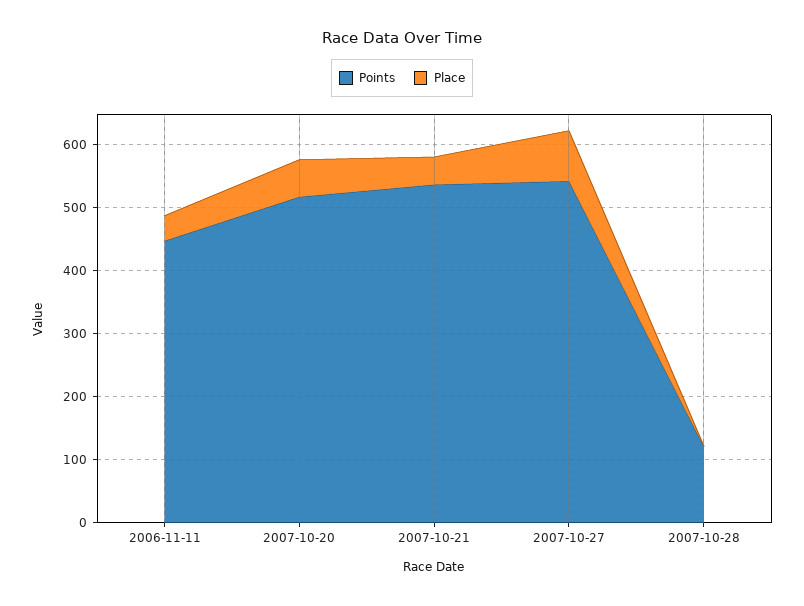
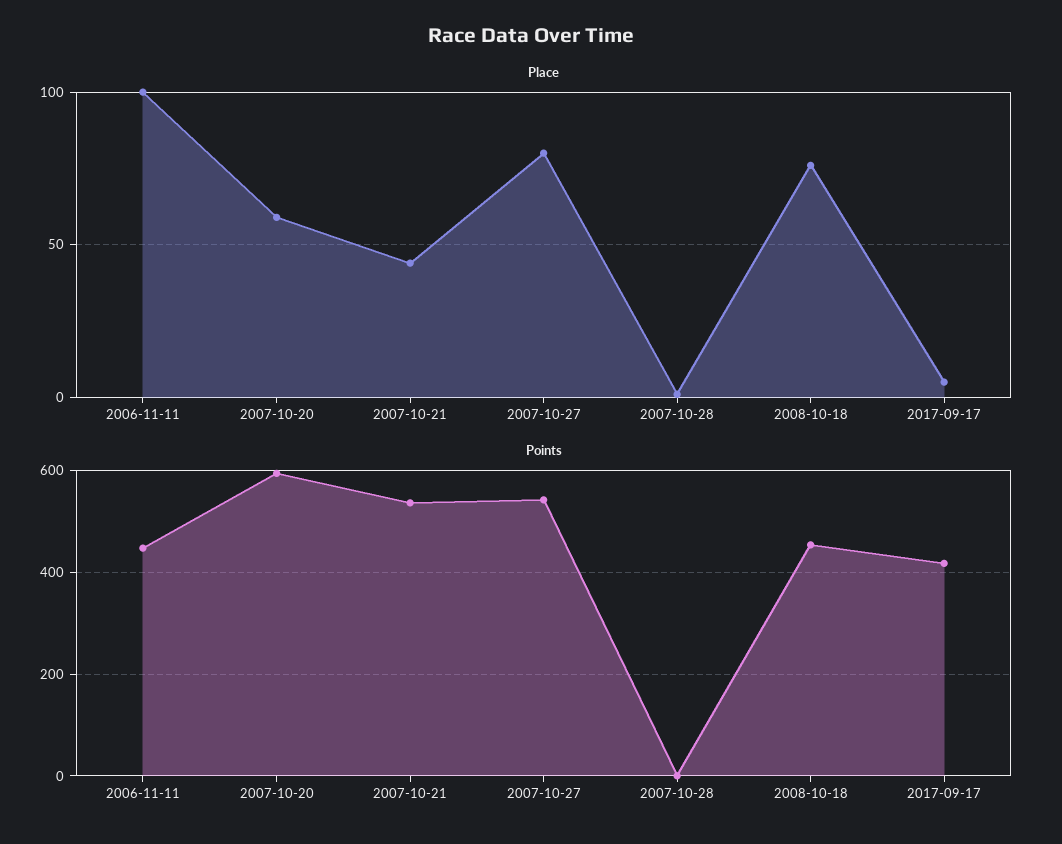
Place, 2006-11-11: 40 -> 100
Points, 2007-10-20: 520 -> 600
Points, 2007-10-28: 120 -> 0
Place, 2008-10-18: none -> 75
Place, 2017-09-17: none -> 5
Points, 2008-10-18: none -> 460
Points, 2017-09-17: none -> 420

